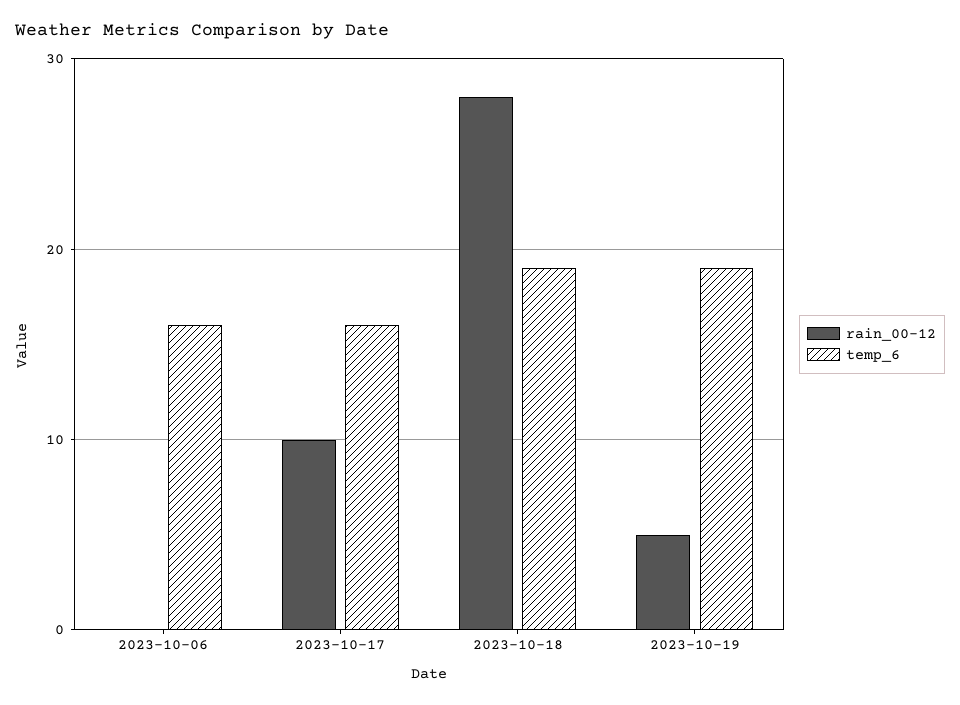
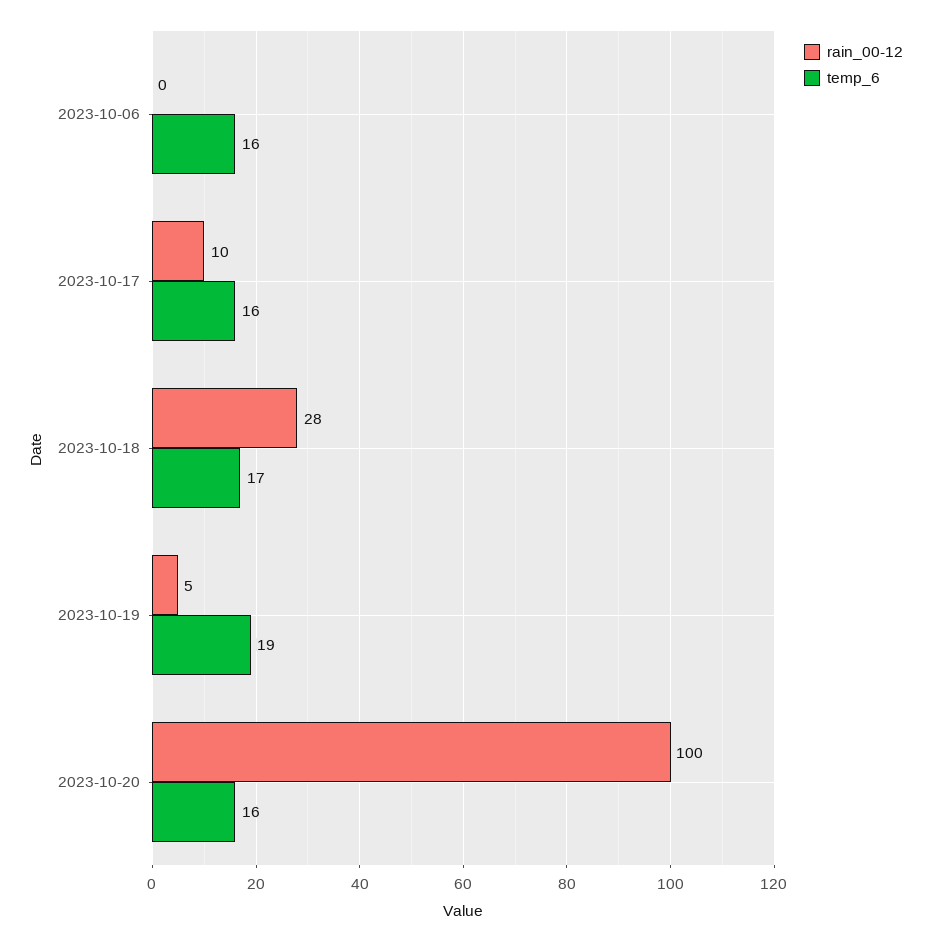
temp_6, 2023-10-18: 19 -> 17
rain_00-12, 2023-10-20: none -> 100
temp_6, 2023-10-20: none -> 16

